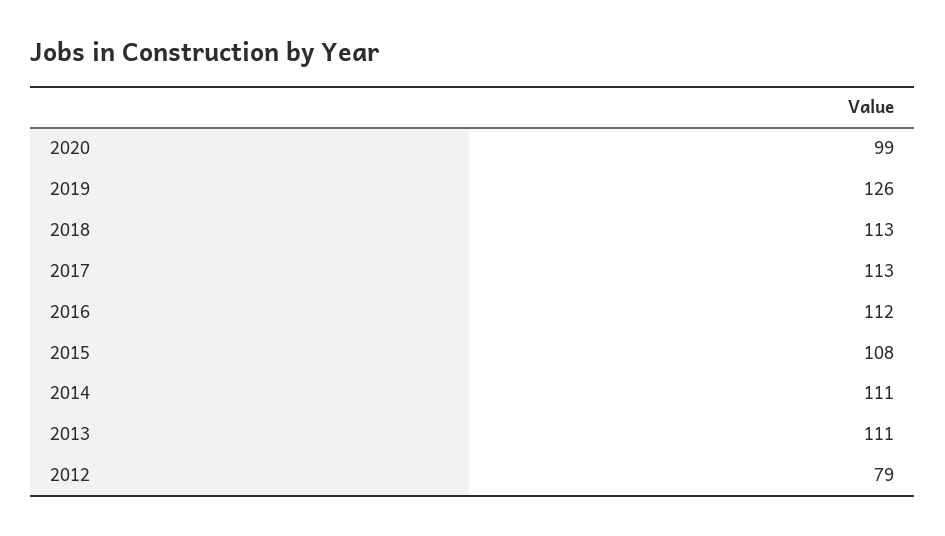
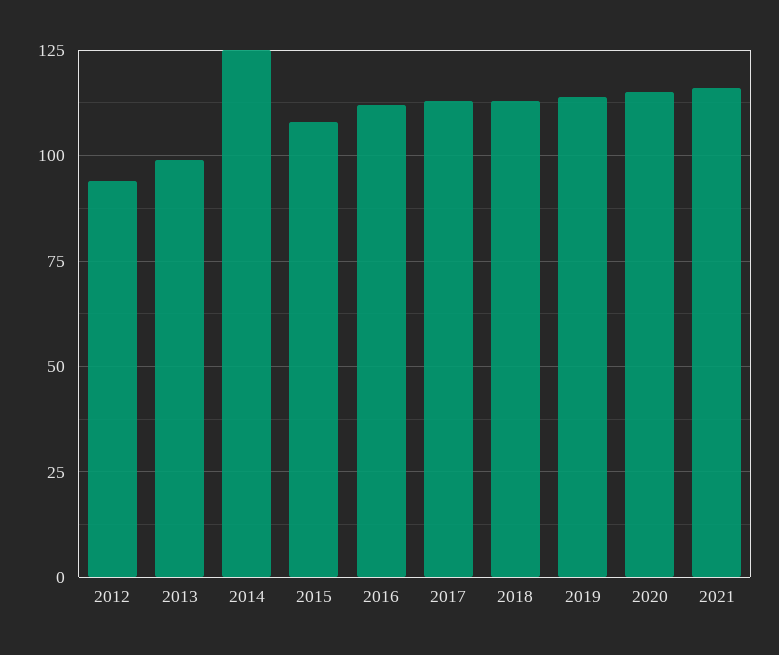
2020: 99 -> 115
2019: 126 -> 115
2014: 111 -> 125
2013: 111 -> 100
2012: 79 -> 95
2021: none -> 115

